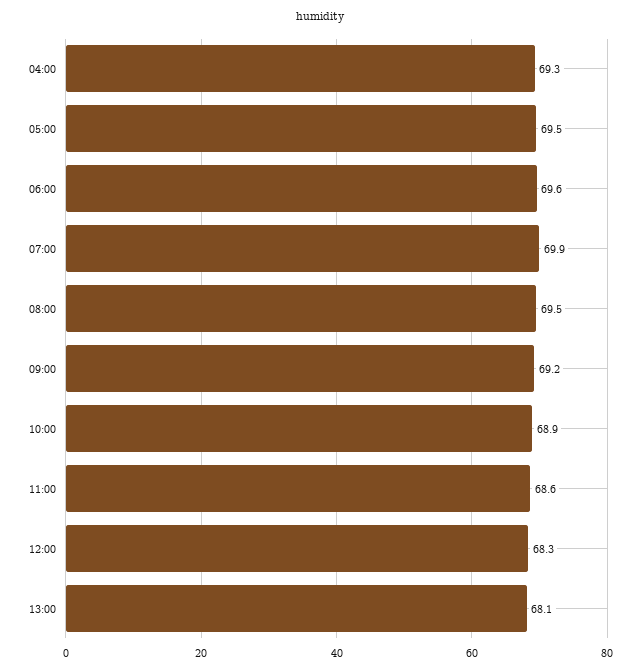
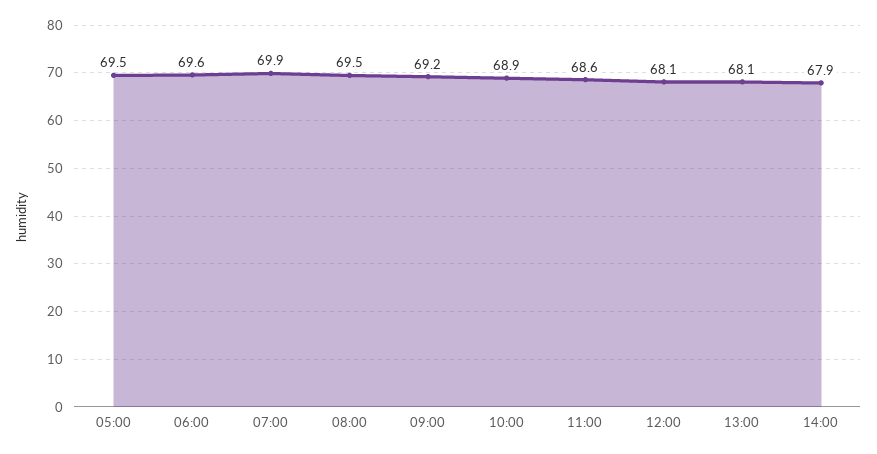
04:00: 69.3 -> none
12:00: 68.3 -> 68.1
14:00: none -> 67.9

